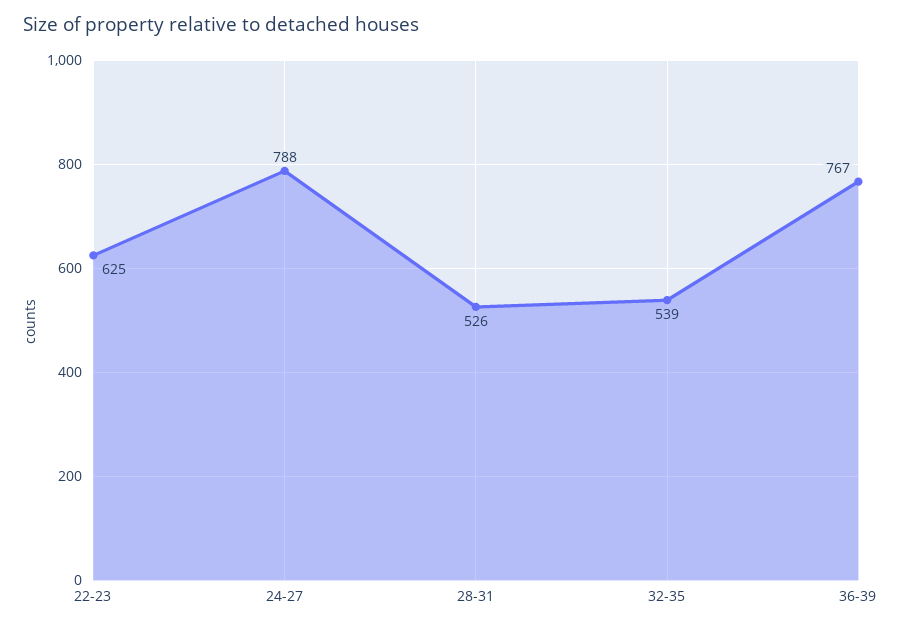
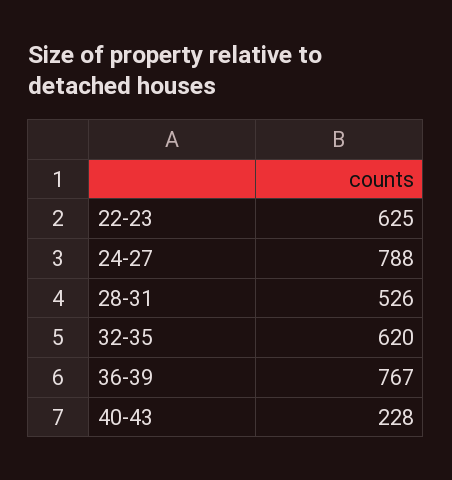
32-35: 539 -> 620
40-43: none -> 228

